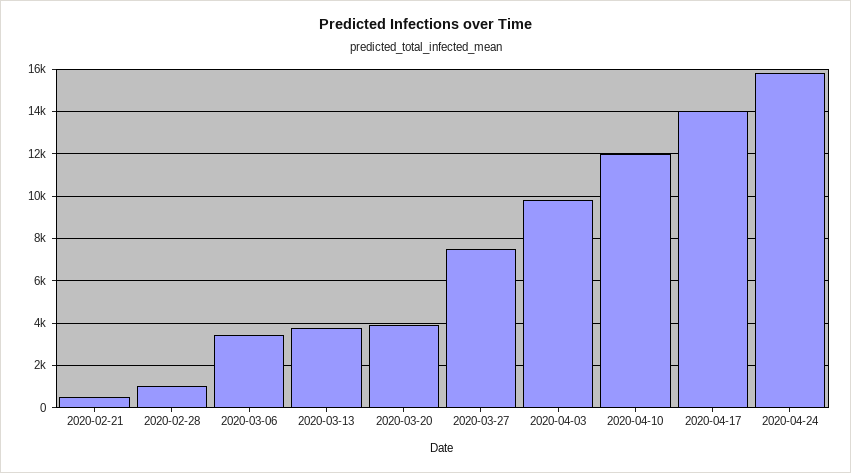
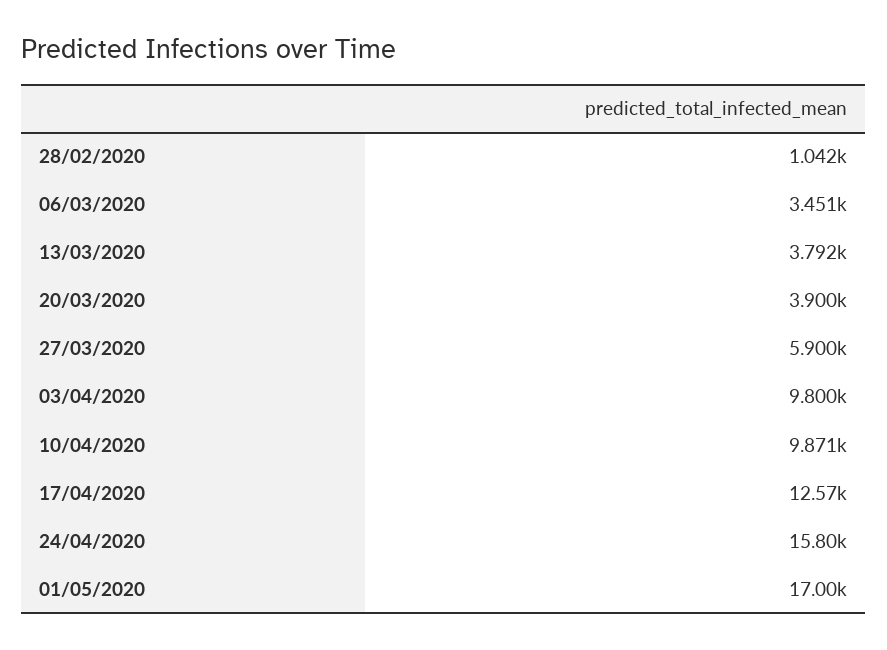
2020-02-21: 500 -> none
2020-03-27: 7500 -> 5900
2020-04-10: 12000 -> 9871
2020-04-17: 14000 -> 12570
01/05/2020: none -> 17000

